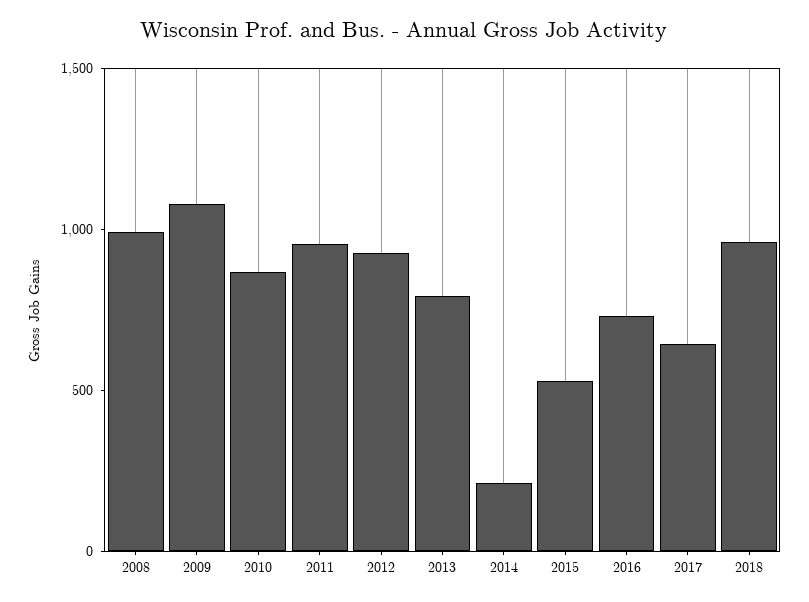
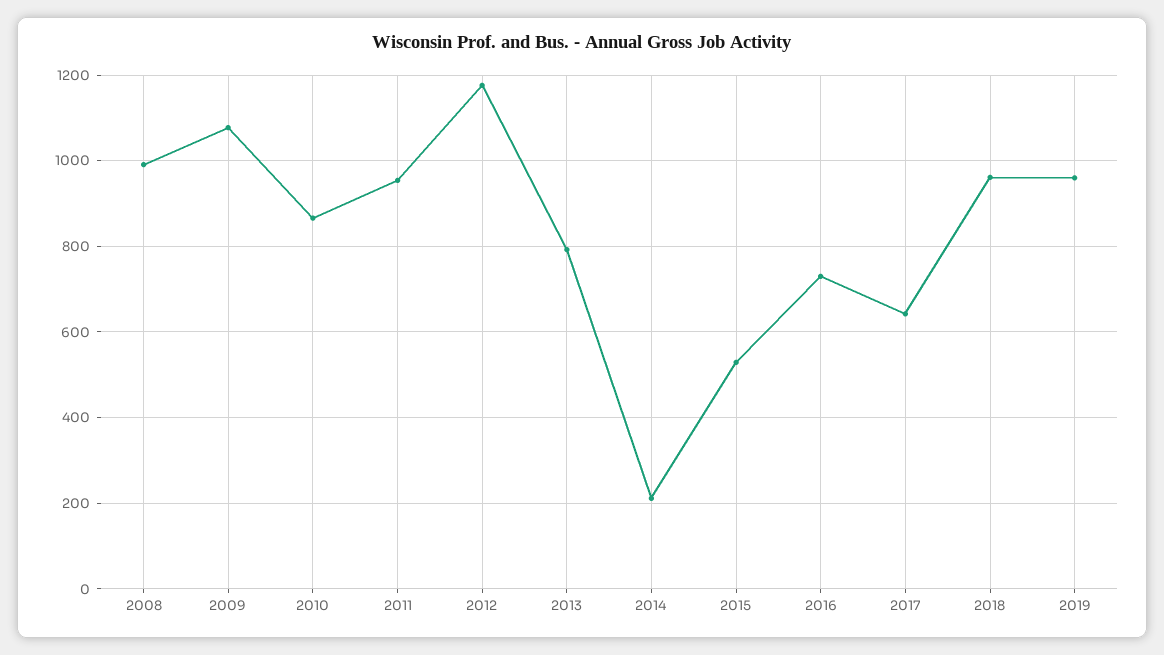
2012: 900 -> 1180
2019: none -> 960

